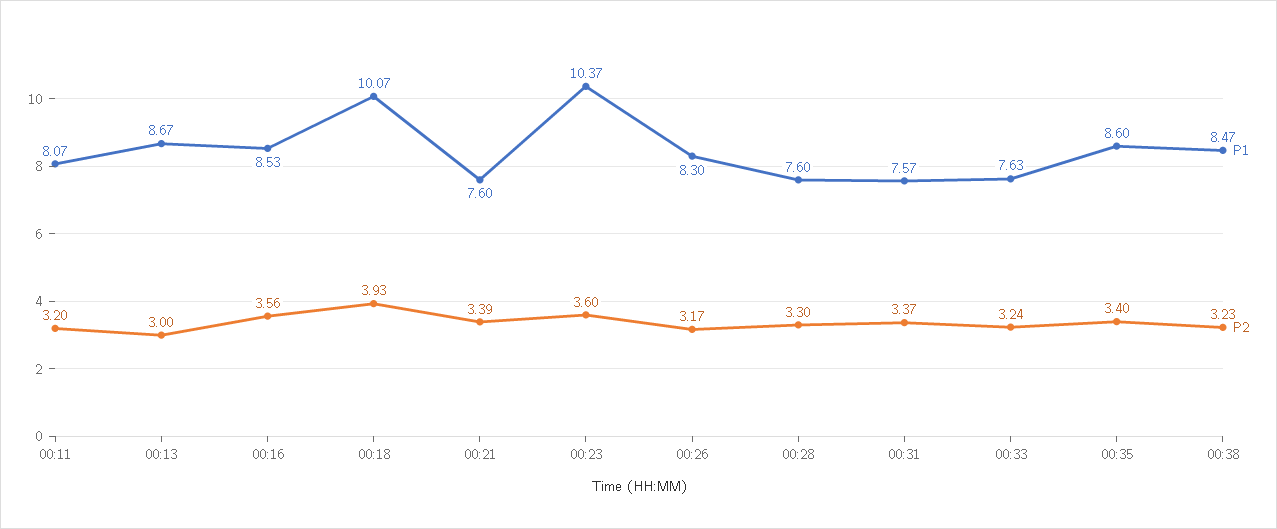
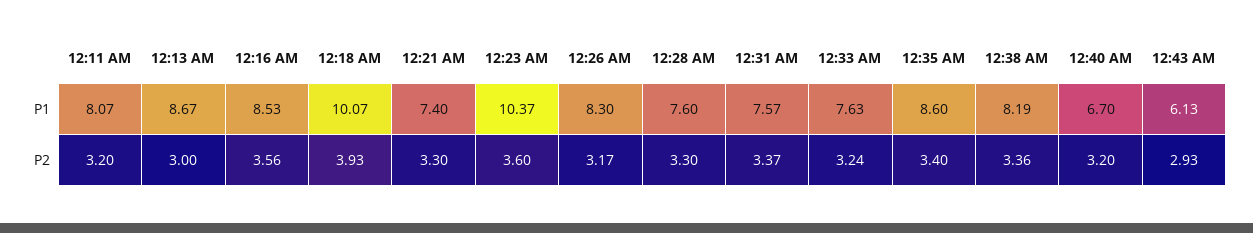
P1, 00:21: 7.6 -> 7.4
P2, 00:21: 3.39 -> 3.3
P1, 00:38: 8.47 -> 8.19
P2, 00:38: 3.23 -> 3.36
P1, 12:40 AM: none -> 6.7
P1, 12:43 AM: none -> 6.13
P2, 12:40 AM: none -> 3.2
P2, 12:43 AM: none -> 2.93

